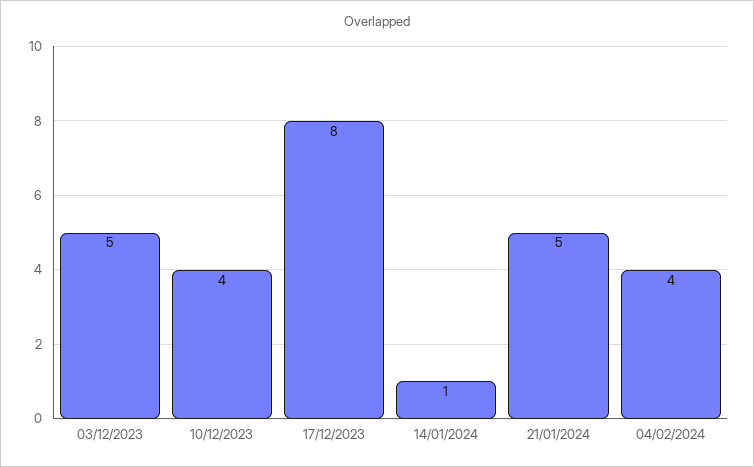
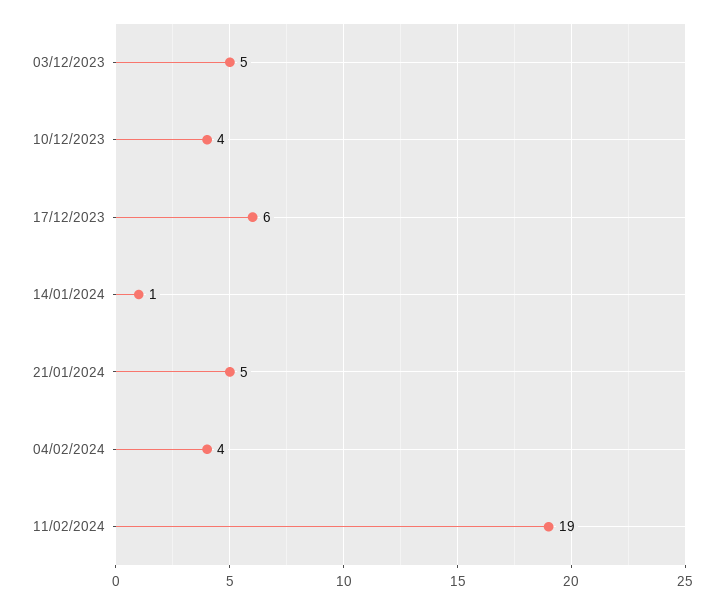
17/12/2023: 8 -> 6
11/02/2024: none -> 19

